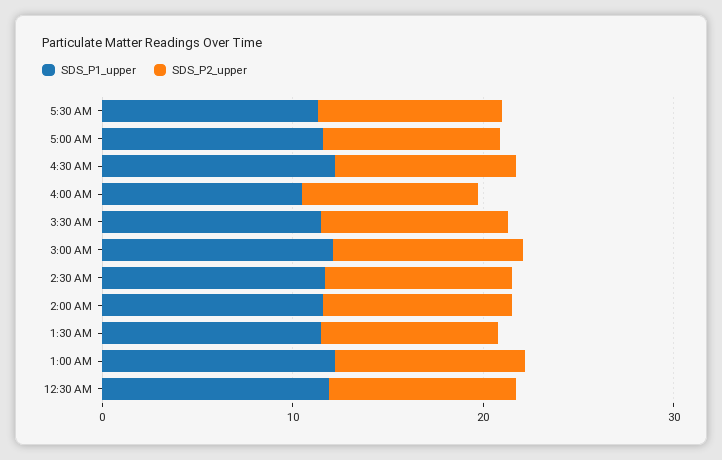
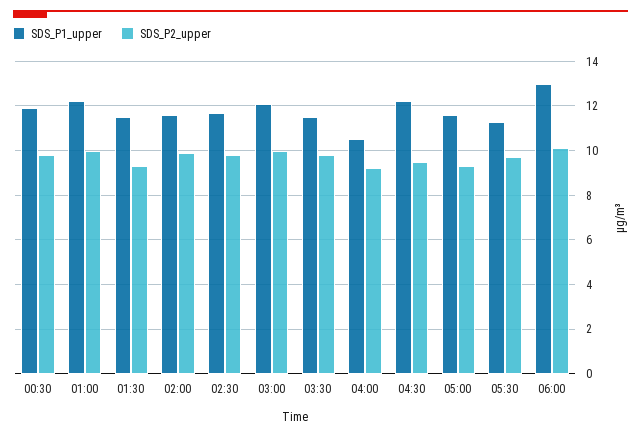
SDS_P1_upper, 06:00: none -> 13
SDS_P2_upper, 06:00: none -> 10

